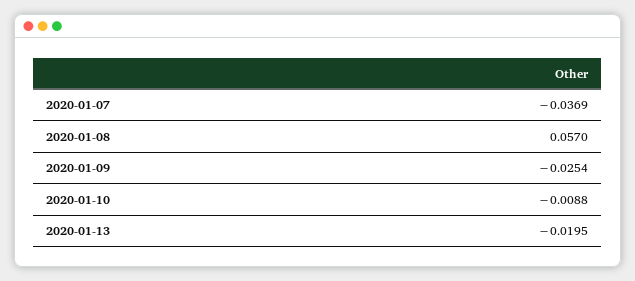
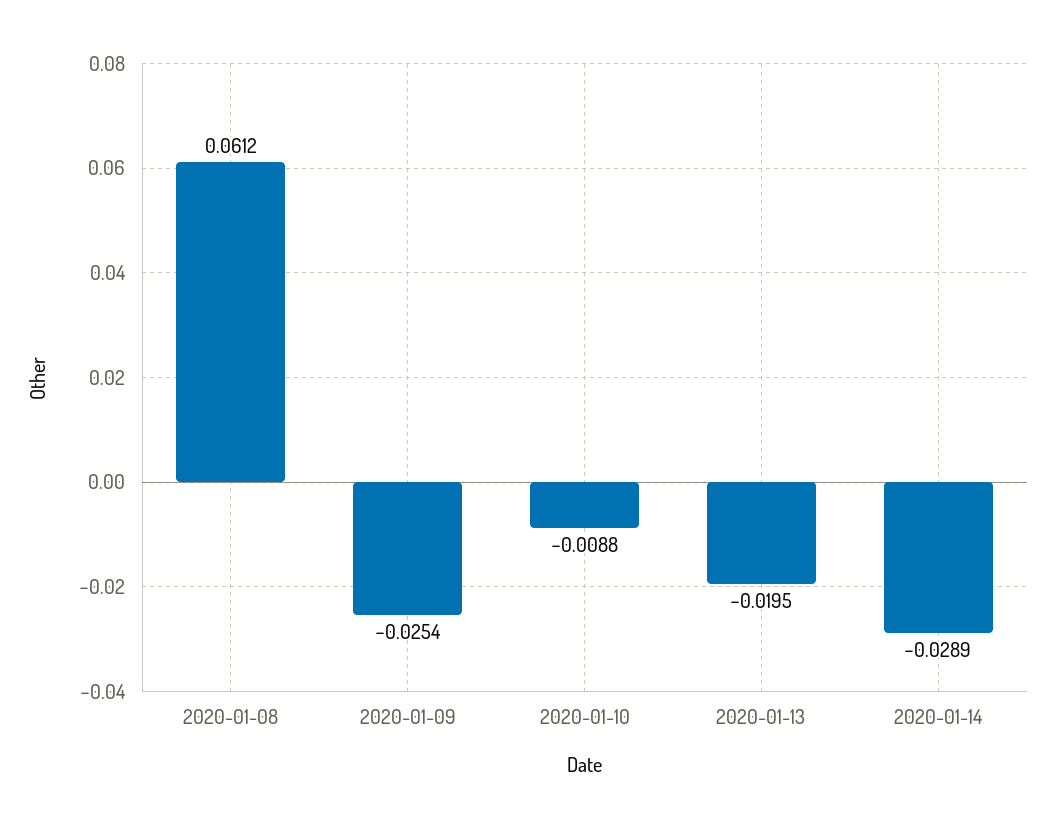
2020-01-07: -0.0369 -> none
2020-01-08: 0.057 -> 0.0612
2020-01-14: none -> -0.0289

